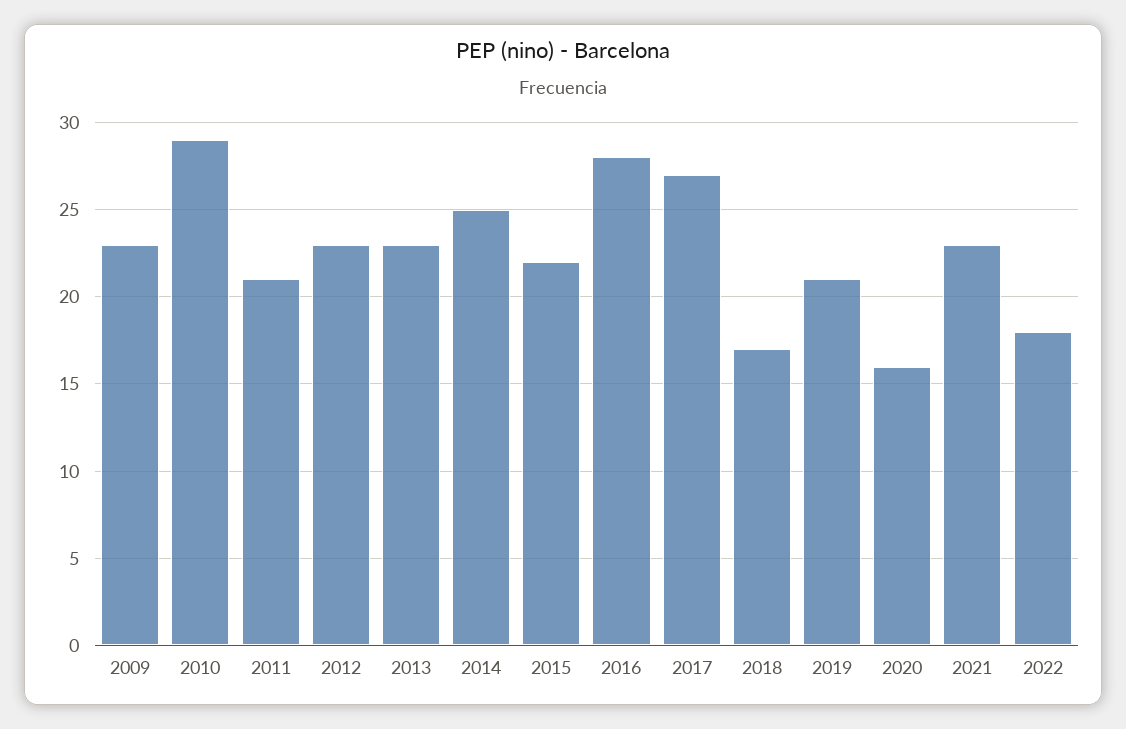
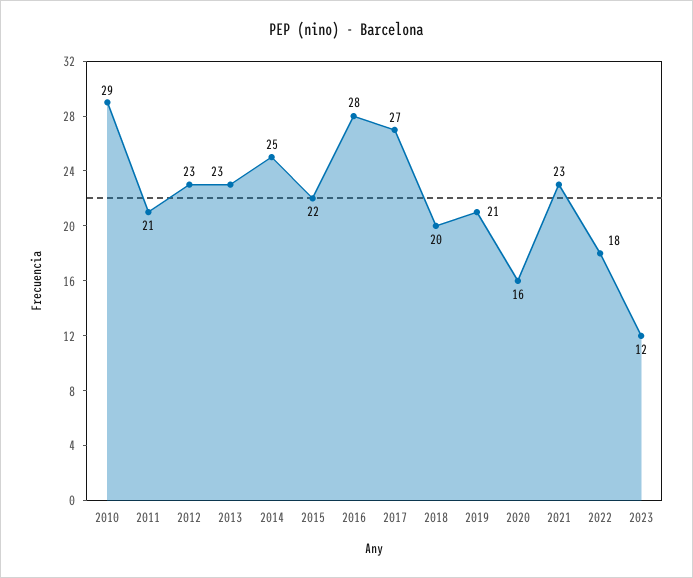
2009: 23 -> none
2018: 17 -> 20
2023: none -> 12

